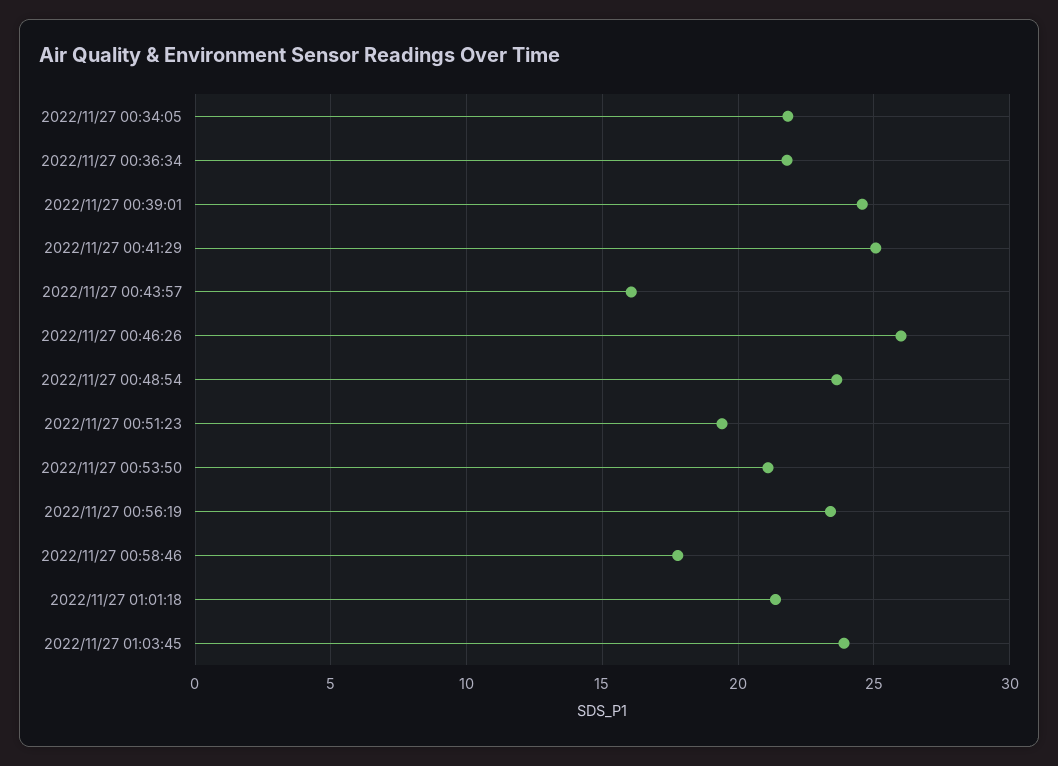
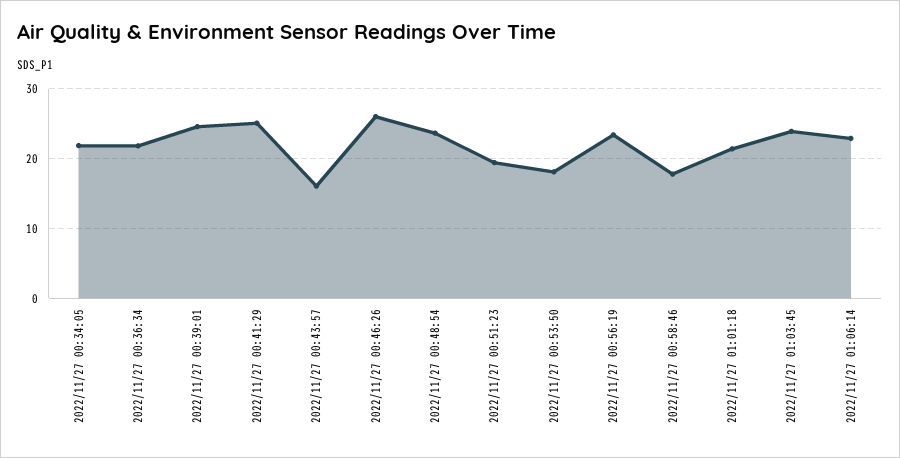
2022/11/27 00:53:50: 21 -> 18
2022/11/27 01:06:14: none -> 23

